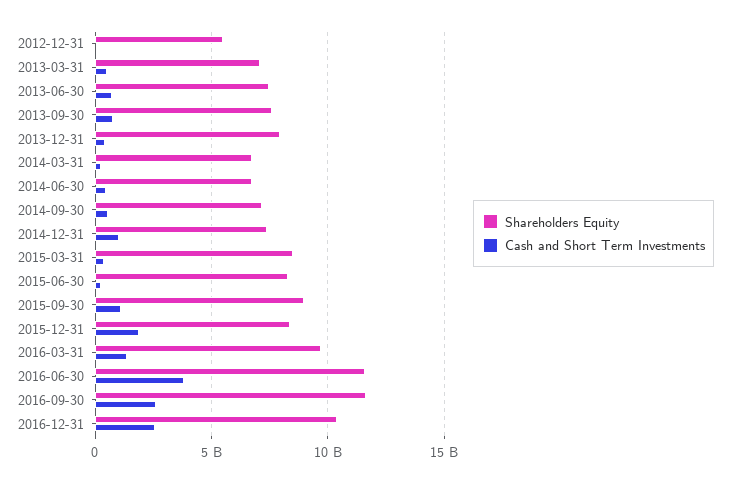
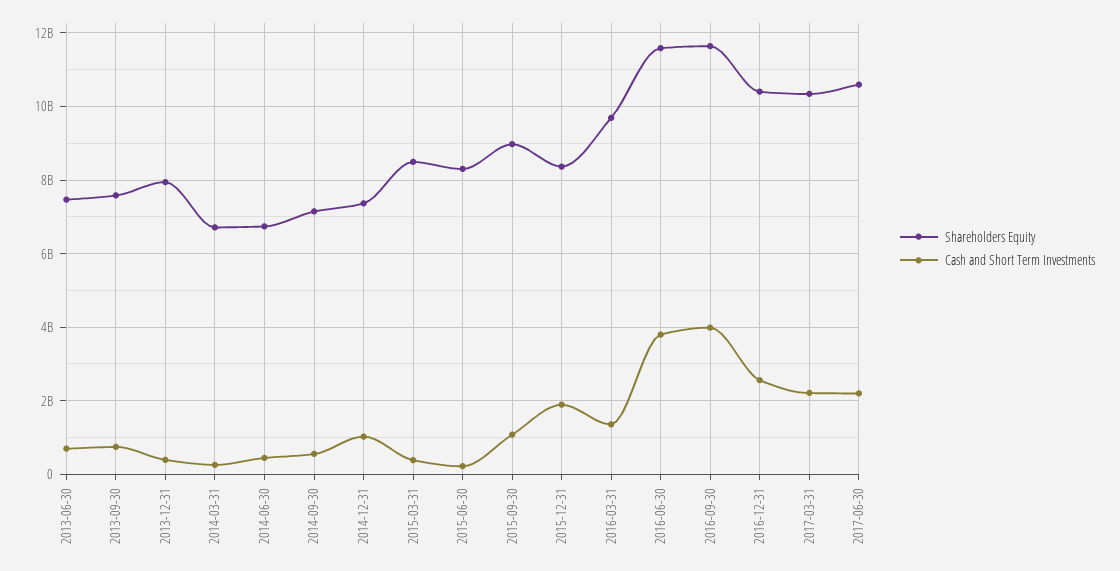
Shareholders Equity, 2012-12-31: 5500000000 -> none
Cash and Short Term Investments, 2012-12-31: 0 -> none
Shareholders Equity, 2013-03-31: 7000000000 -> none
Cash and Short Term Investments, 2013-03-31: 500000000 -> none
Cash and Short Term Investments, 2016-09-30: 2500000000 -> 4000000000
Shareholders Equity, 2017-03-31: none -> 10400000000
Cash and Short Term Investments, 2017-03-31: none -> 2200000000
Shareholders Equity, 2017-06-30: none -> 10600000000
Cash and Short Term Investments, 2017-06-30: none -> 2200000000

